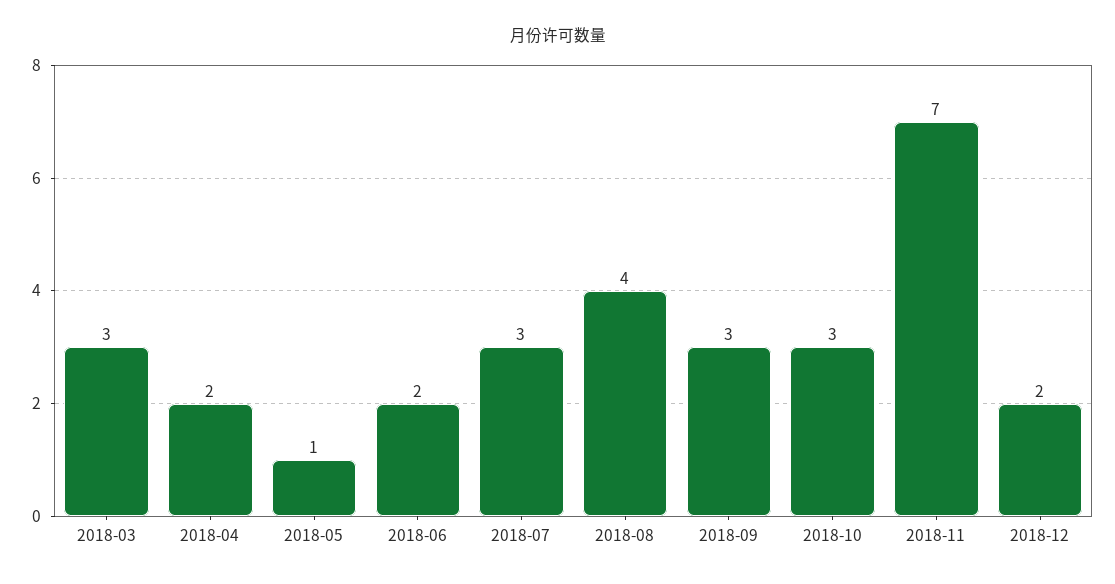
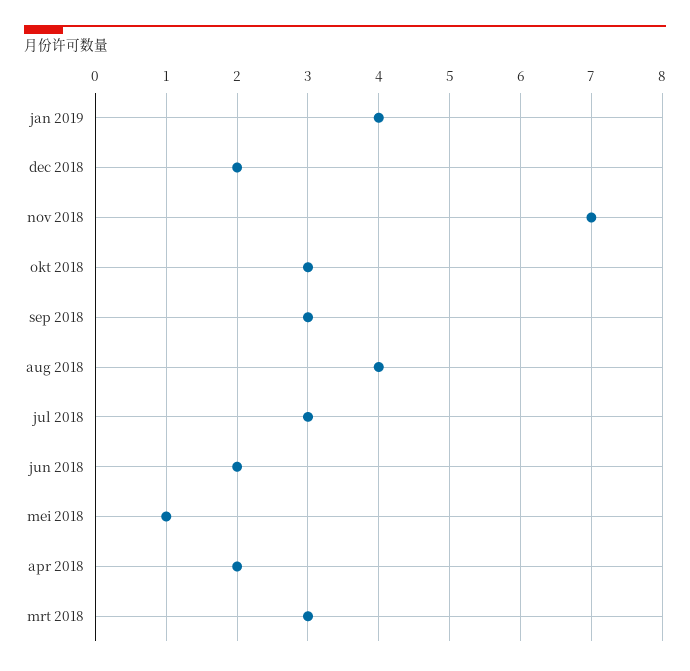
jan 2019: none -> 4

